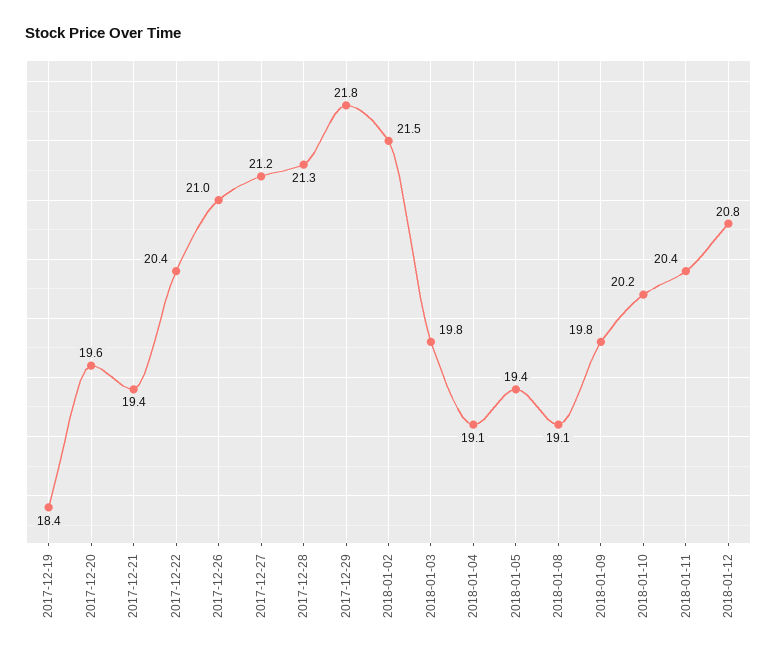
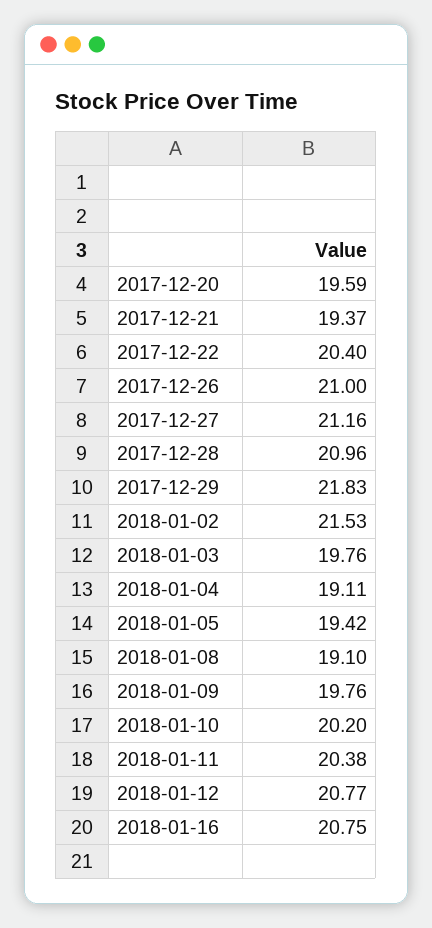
2017-12-19: 18.4 -> none
2017-12-28: 21.3 -> 20.96
2018-01-16: none -> 20.75

